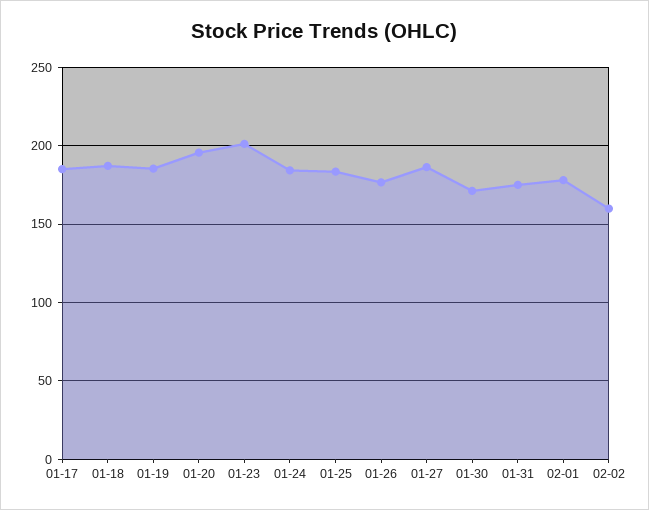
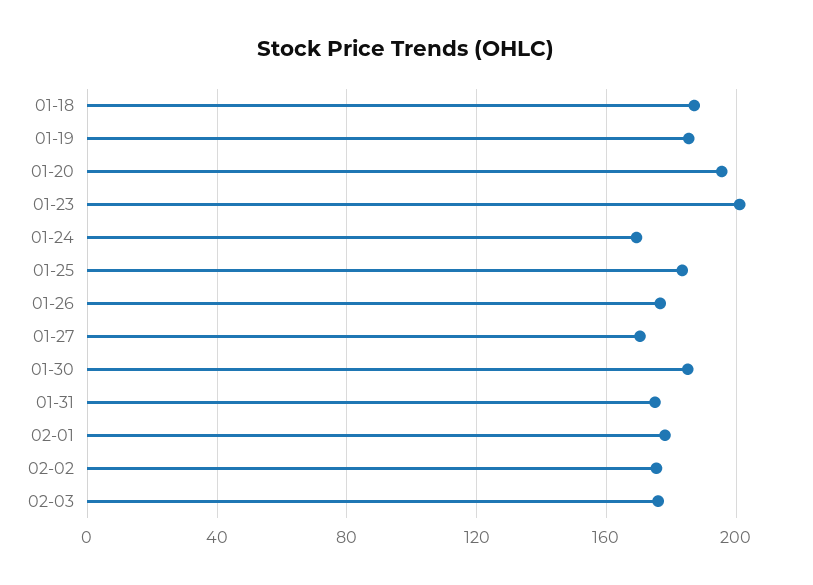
01-17: 185 -> none
01-24: 185 -> 170
01-27: 185 -> 170
01-30: 170 -> 185
02-02: 160 -> 175
02-03: none -> 175

